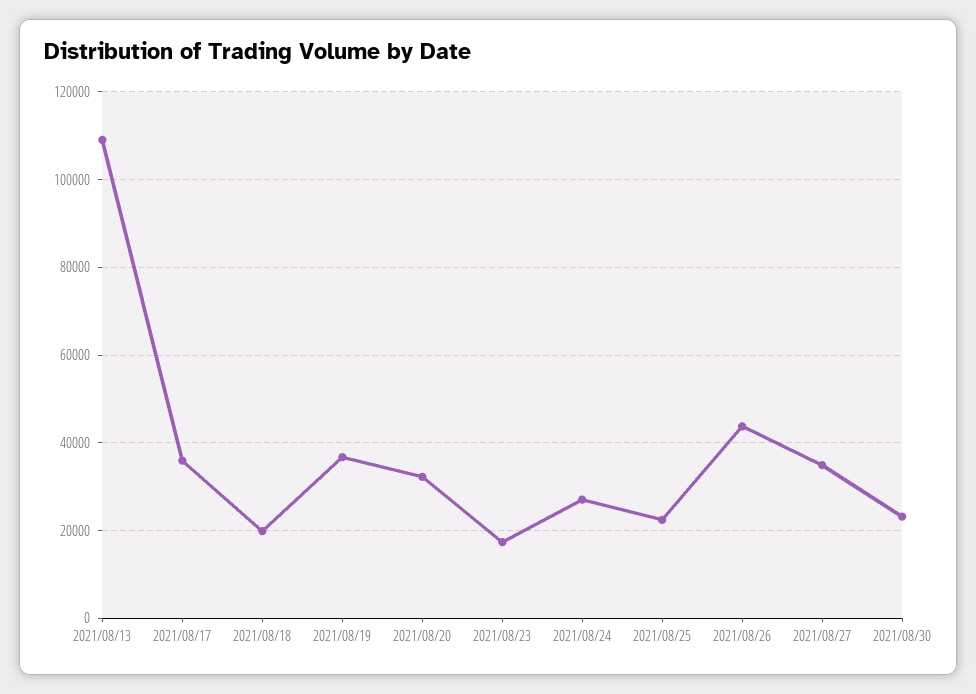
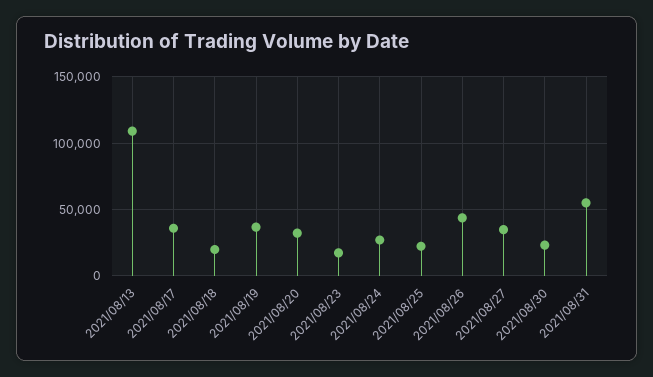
2021/08/31: none -> 55000

